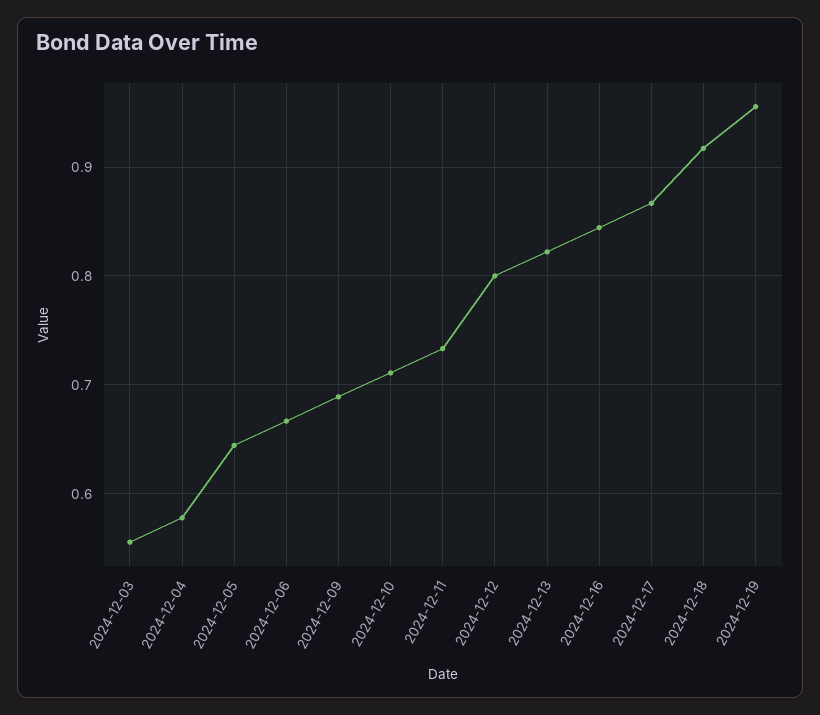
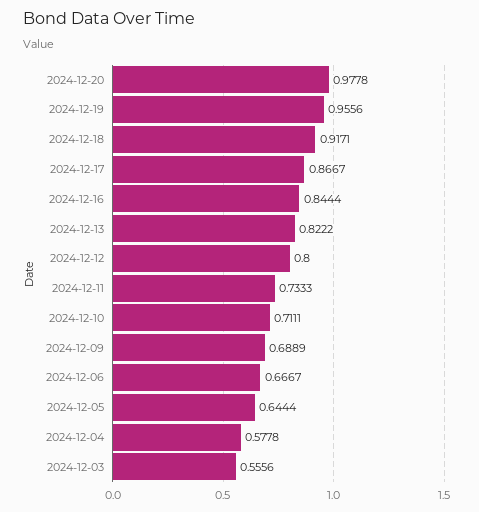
2024-12-20: none -> 0.9778

